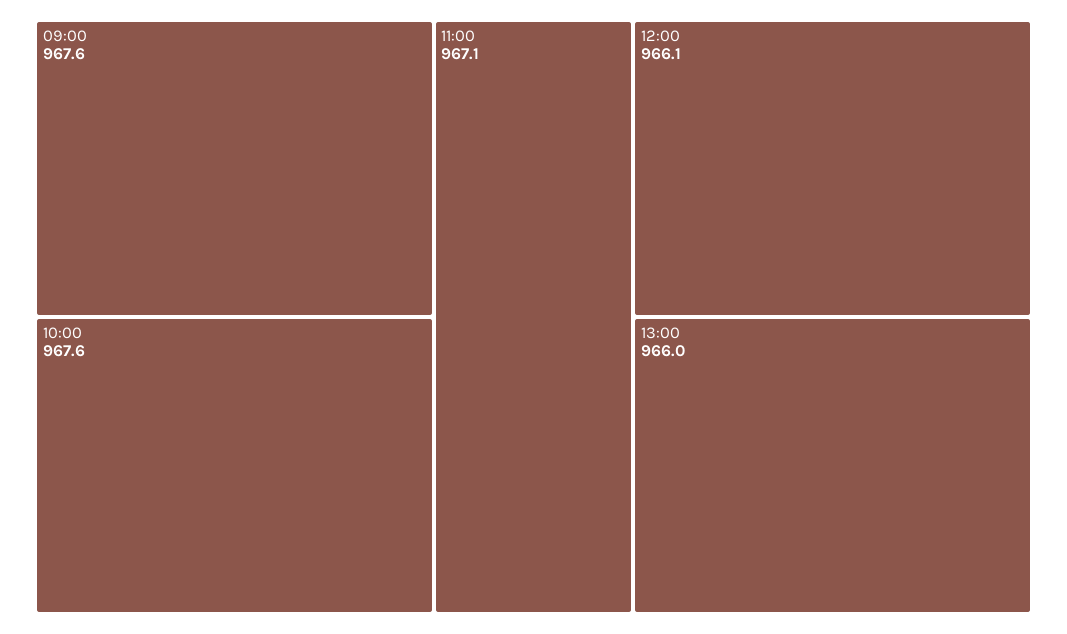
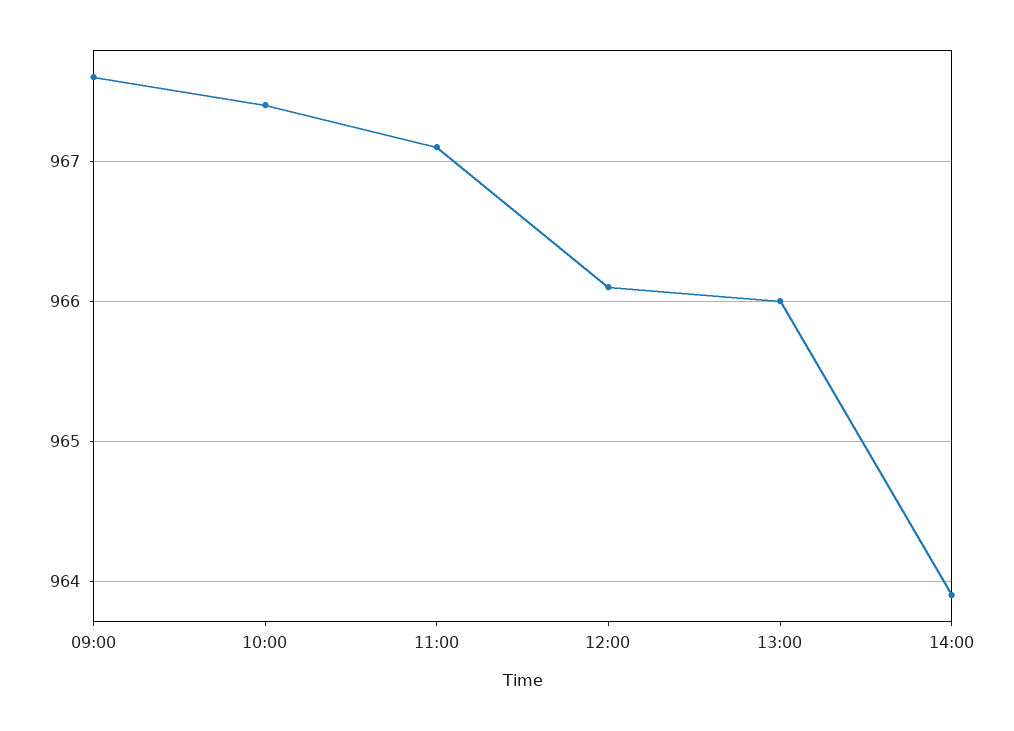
10:00: 967.6 -> 967.4
14:00: none -> 963.9

